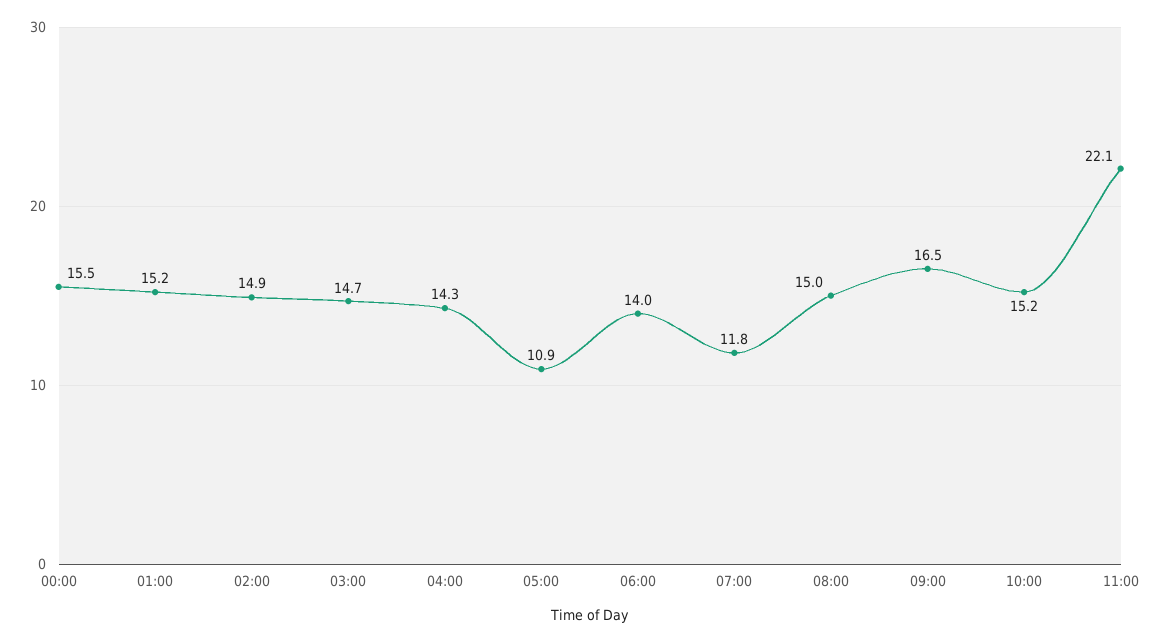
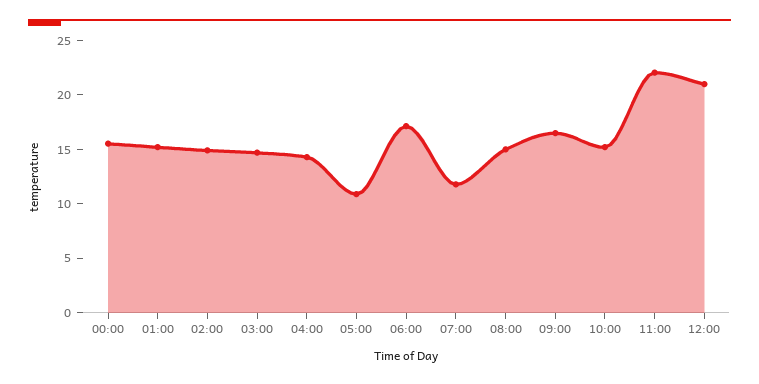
06:00: 14 -> 17
12:00: none -> 21

